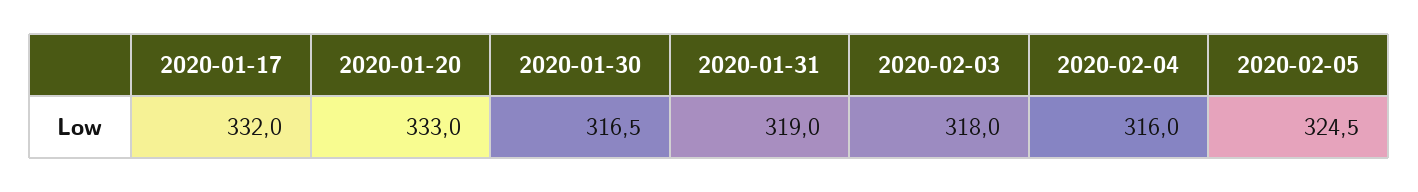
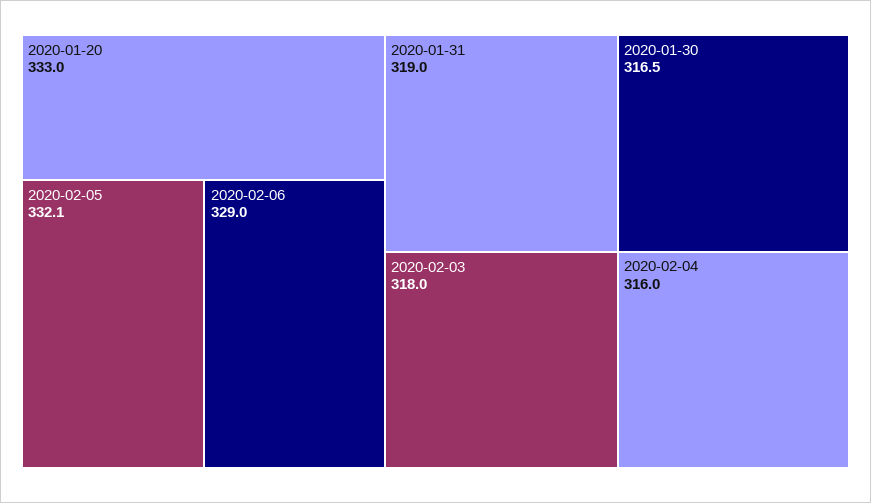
2020-01-17: 332 -> none
2020-02-05: 324.5 -> 332.1
2020-02-06: none -> 329

